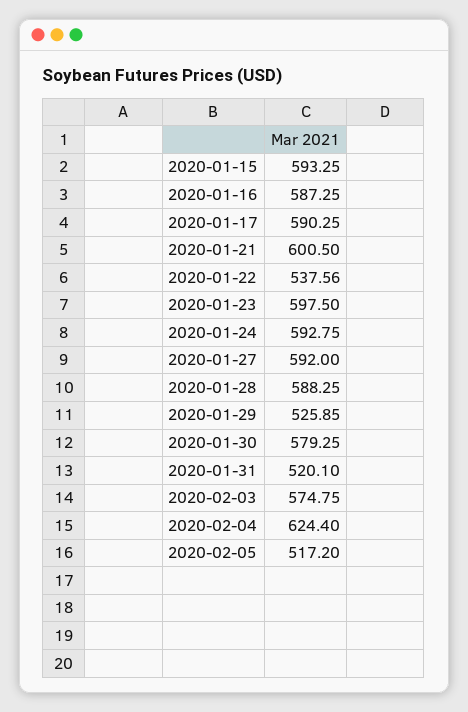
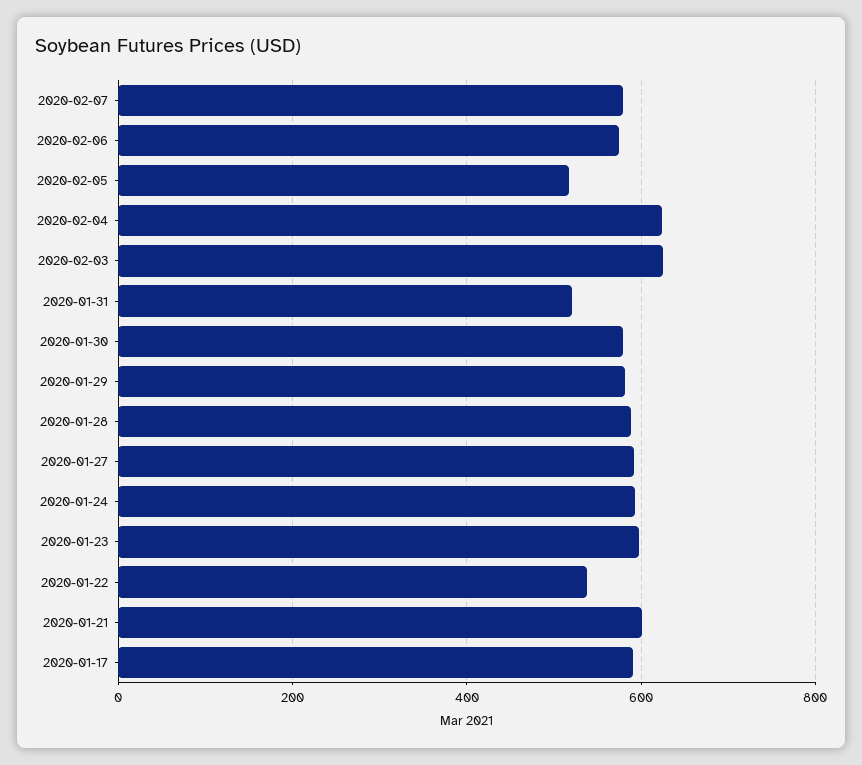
2020-01-15: 593.25 -> none
2020-01-16: 587.25 -> none
2020-01-29: 525.85 -> 580
2020-02-03: 574.75 -> 620
2020-02-07: none -> 580
2020-02-06: none -> 580

